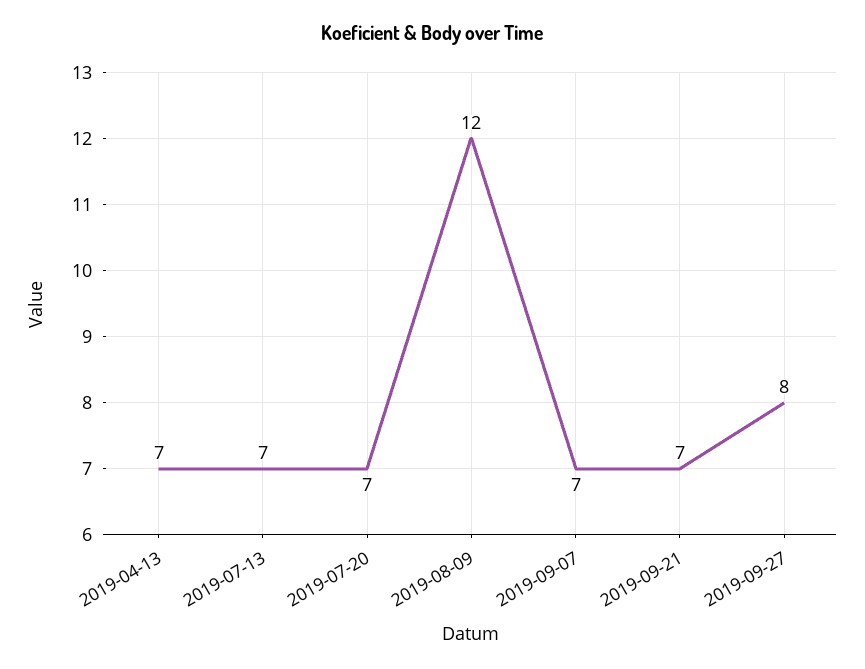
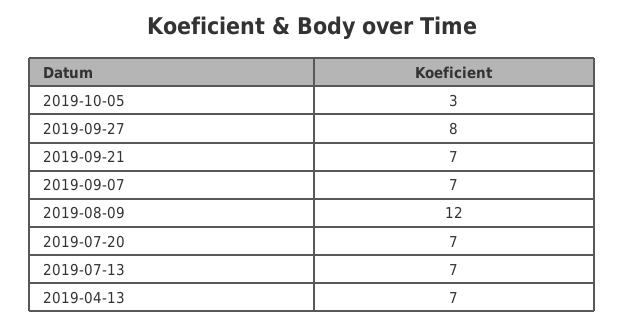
2019-10-05: none -> 3

